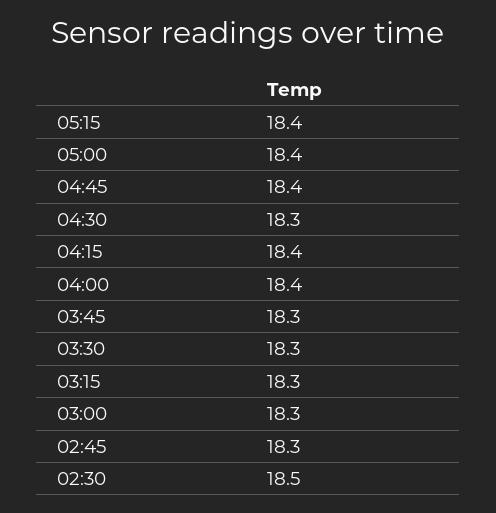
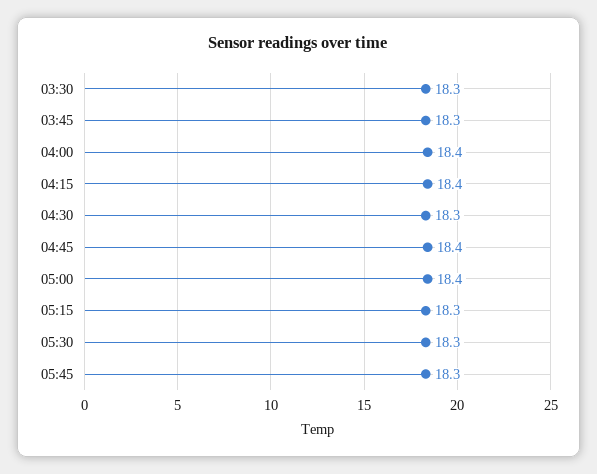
05:15: 18.4 -> 18.3
03:15: 18.3 -> none
03:00: 18.3 -> none
02:45: 18.3 -> none
02:30: 18.5 -> none
05:30: none -> 18.3
05:45: none -> 18.3

